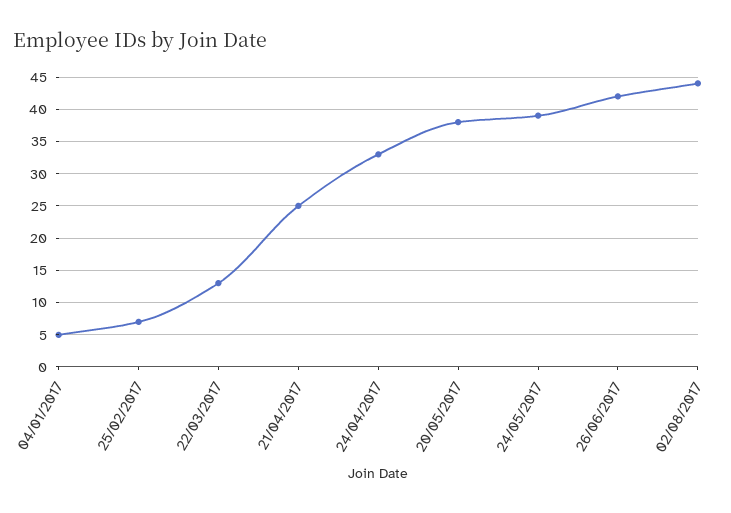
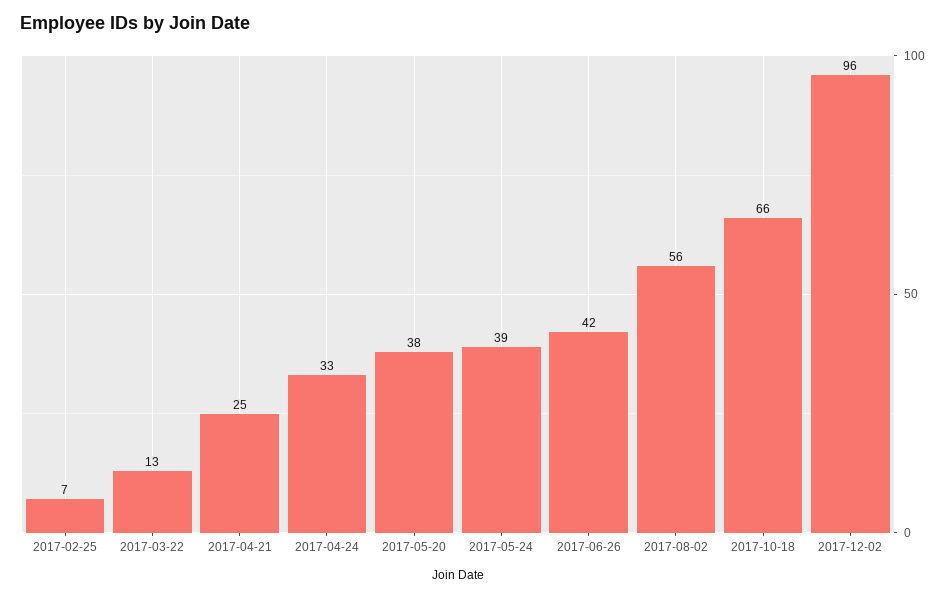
04/01/2017: 5 -> none
02/08/2017: 44 -> 56
2017-10-18: none -> 66
2017-12-02: none -> 96

